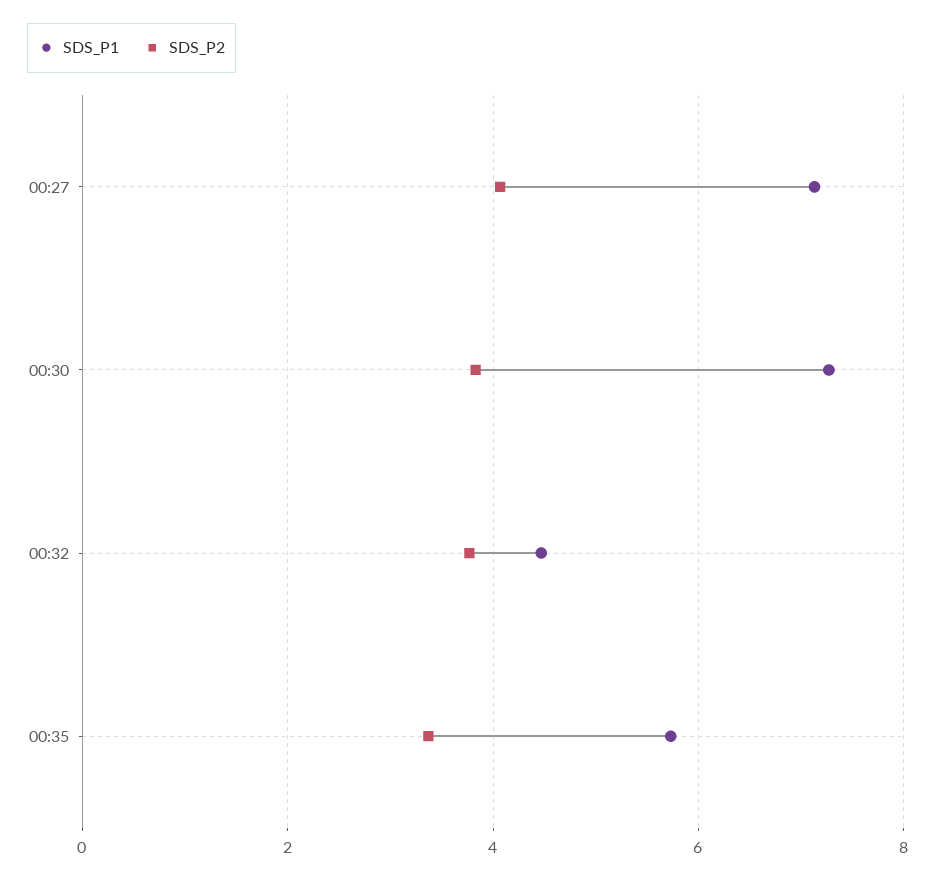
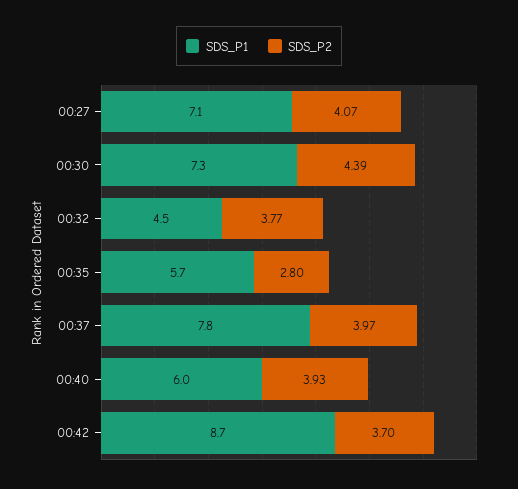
SDS_P2, 00:30: 3.8 -> 4.39
SDS_P2, 00:35: 3.4 -> 2.8
SDS_P1, 00:37: none -> 7.8
SDS_P2, 00:37: none -> 3.97
SDS_P1, 00:40: none -> 6
SDS_P2, 00:40: none -> 3.93
SDS_P1, 00:42: none -> 8.7
SDS_P2, 00:42: none -> 3.7

